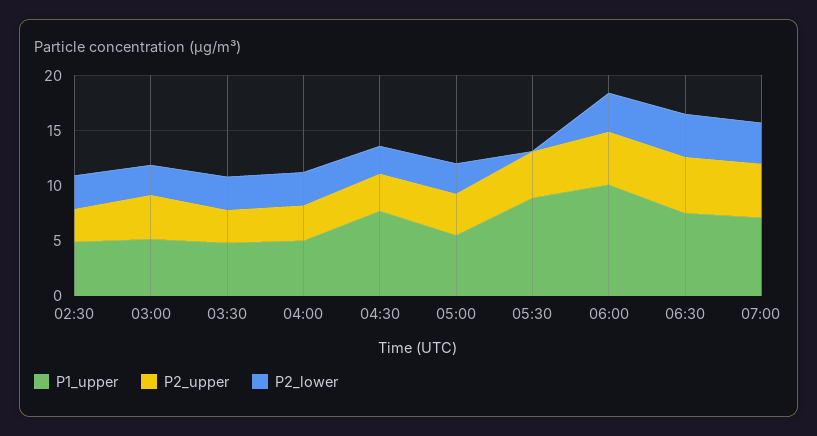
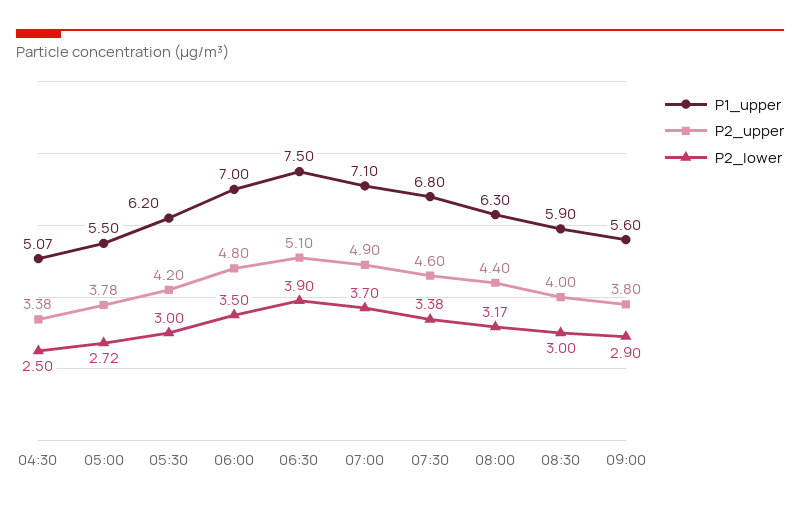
P1_upper, 02:30: 5 -> none
P2_upper, 02:30: 3 -> none
P2_lower, 02:30: 3 -> none
P1_upper, 03:00: 5 -> none
P2_upper, 03:00: 4 -> none
P2_lower, 03:00: 3 -> none
P1_upper, 03:30: 5 -> none
P2_upper, 03:30: 3 -> none
P2_lower, 03:30: 3 -> none
P1_upper, 04:00: 5 -> none
P2_upper, 04:00: 3 -> none
P2_lower, 04:00: 3 -> none
P1_upper, 04:30: 8 -> 5.07
P1_upper, 05:30: 9 -> 6.2
P2_lower, 05:30: 0 -> 3
P1_upper, 06:00: 10 -> 7
P1_upper, 07:30: none -> 6.8
P2_upper, 07:30: none -> 4.6
P2_lower, 07:30: none -> 3.38
P1_upper, 08:00: none -> 6.3
P2_upper, 08:00: none -> 4.4
P2_lower, 08:00: none -> 3.17
P1_upper, 08:30: none -> 5.9
P2_upper, 08:30: none -> 4
P2_lower, 08:30: none -> 3
P1_upper, 09:00: none -> 5.6
P2_upper, 09:00: none -> 3.8
P2_lower, 09:00: none -> 2.9

